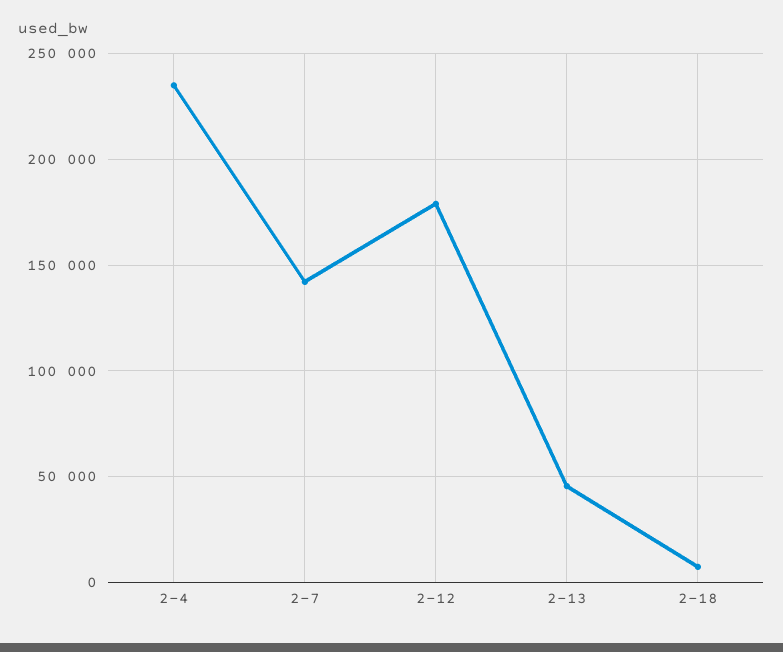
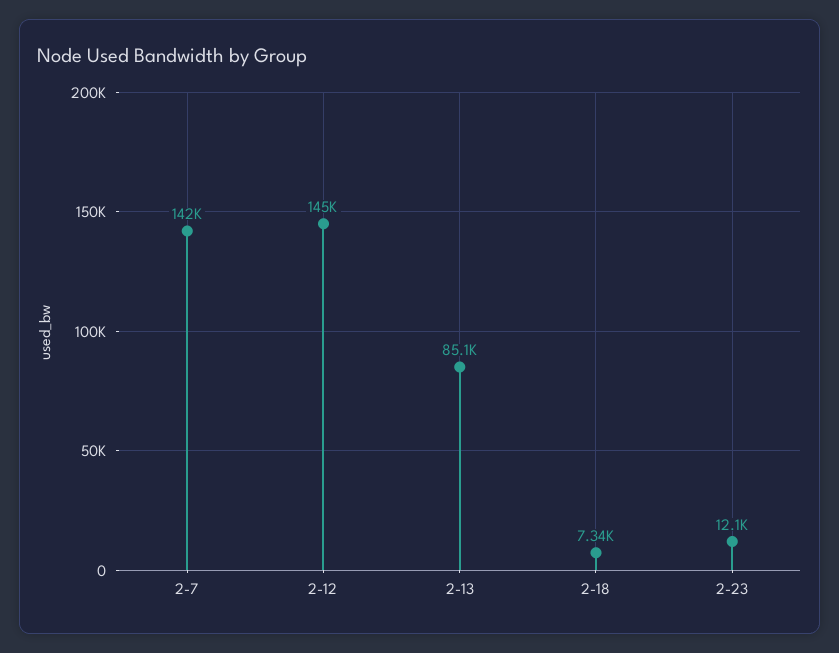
2-4: 235000 -> none
2-12: 180000 -> 145000
2-13: 45000 -> 85100
2-23: none -> 12100

